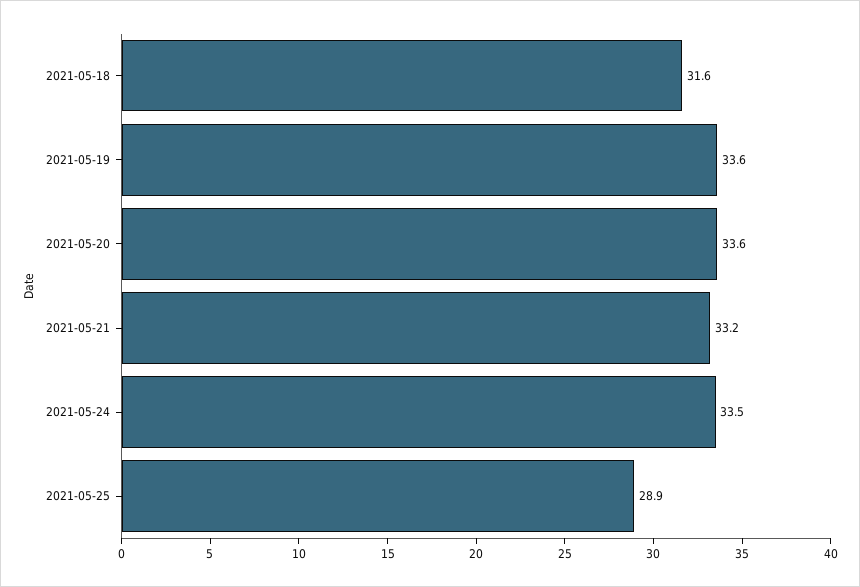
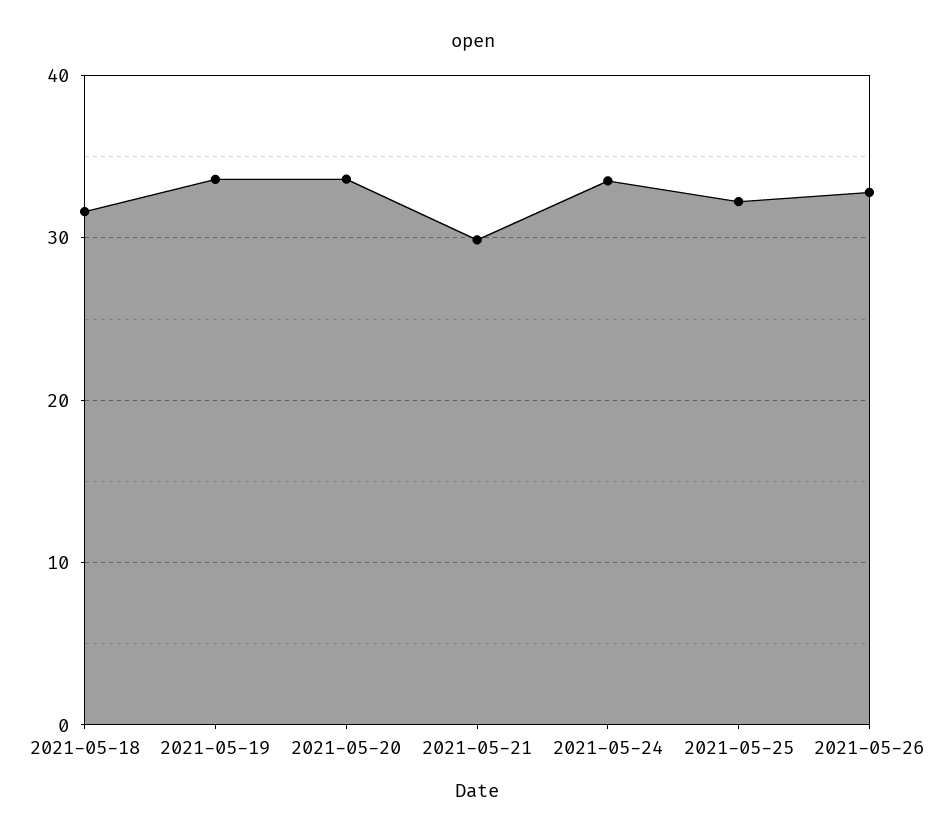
2021-05-21: 33.2 -> 30
2021-05-25: 28.9 -> 32
2021-05-26: none -> 33

